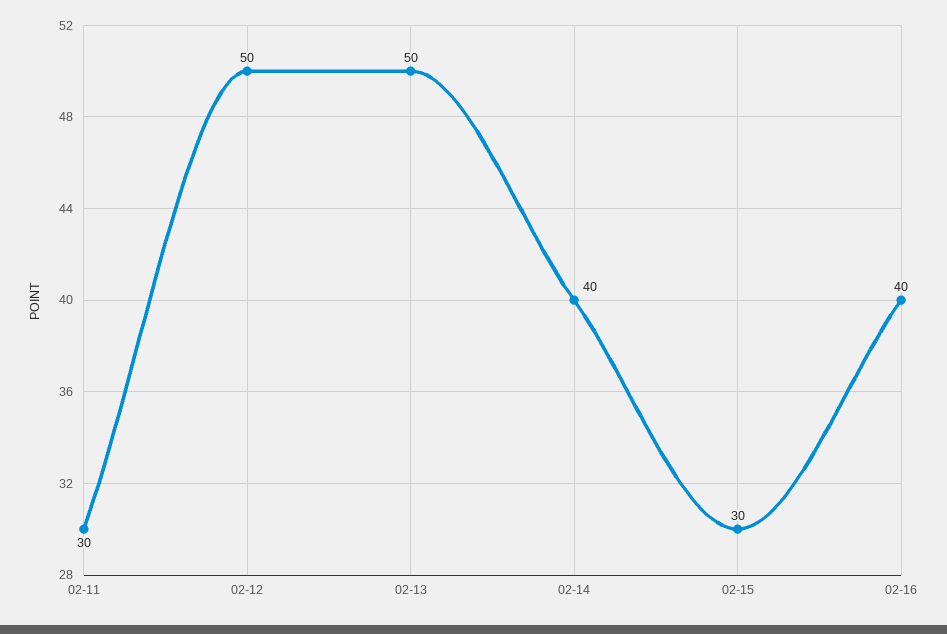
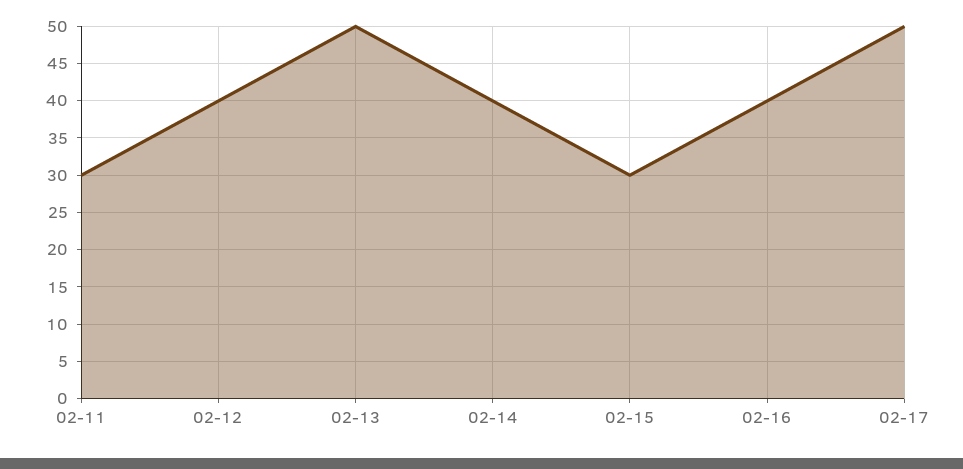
02-12: 50 -> 40
02-17: none -> 50

